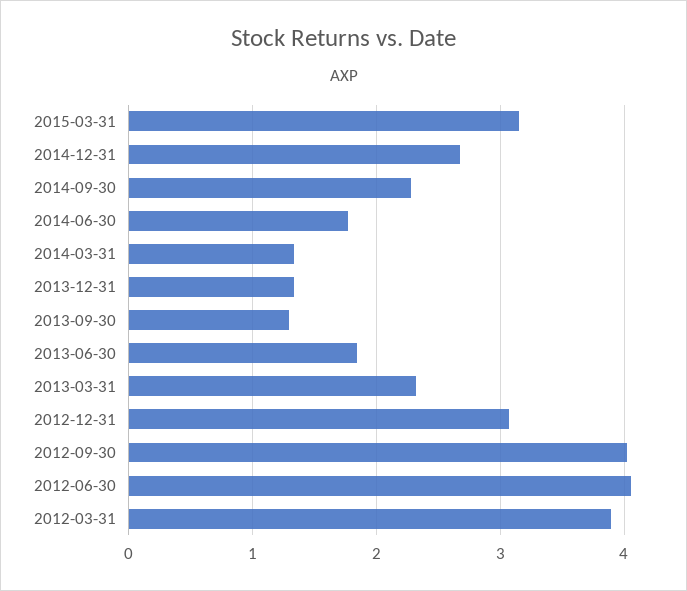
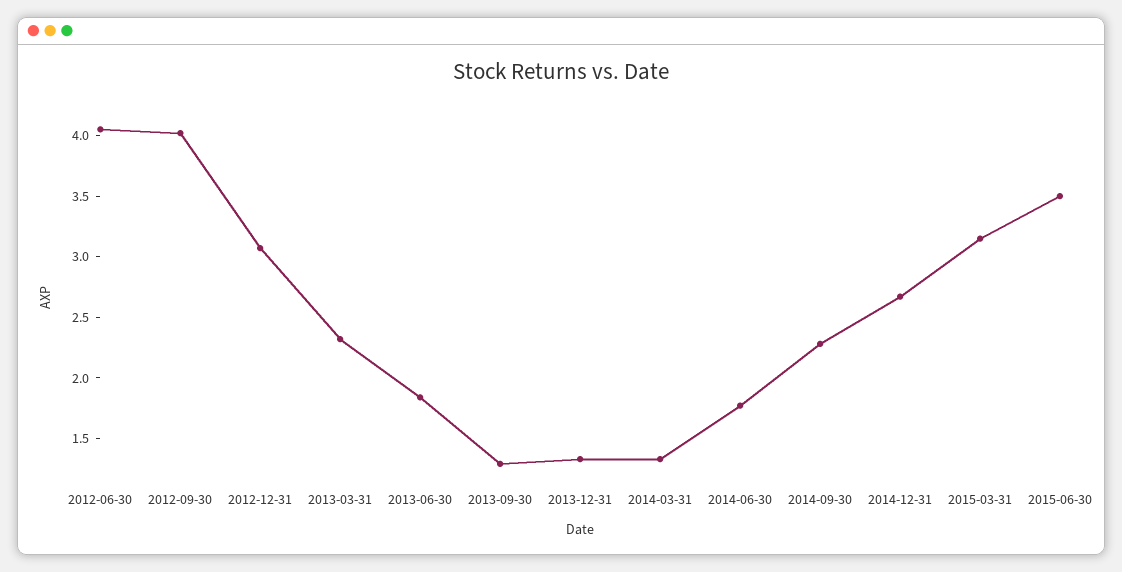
2012-03-31: 3.9 -> none
2015-06-30: none -> 3.5

